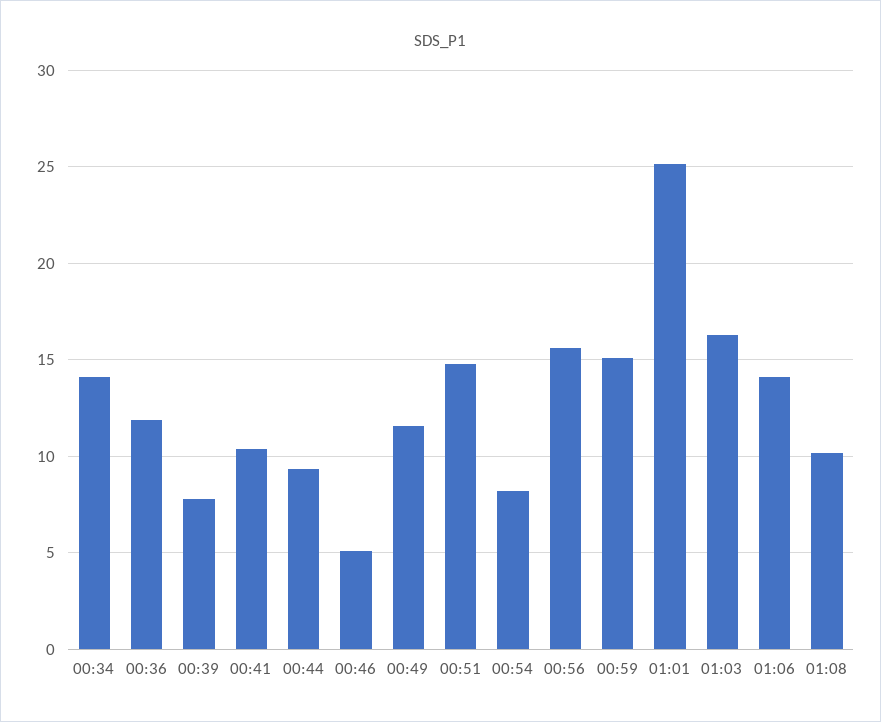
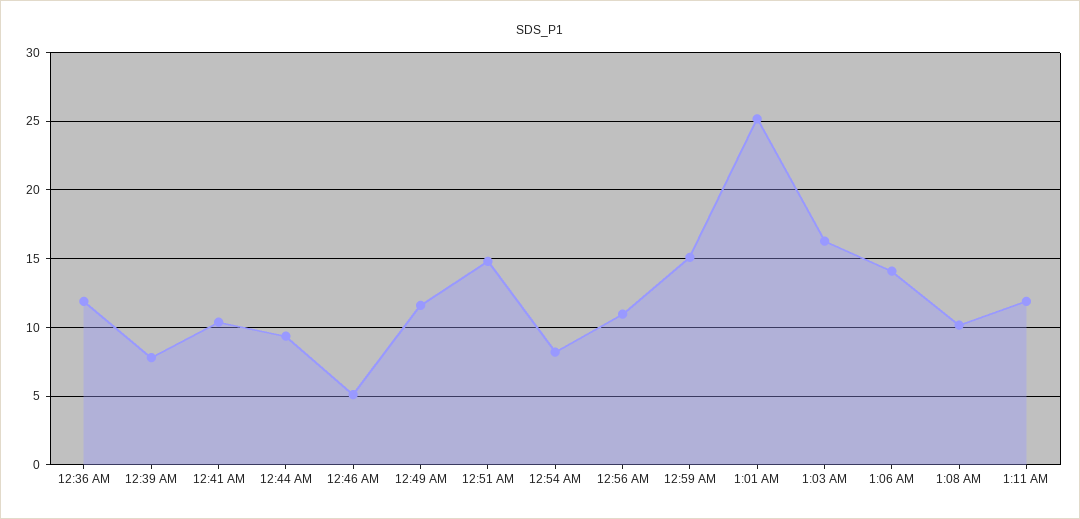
00:34: 14 -> none
00:56: 15.5 -> 11
1:11 AM: none -> 12

